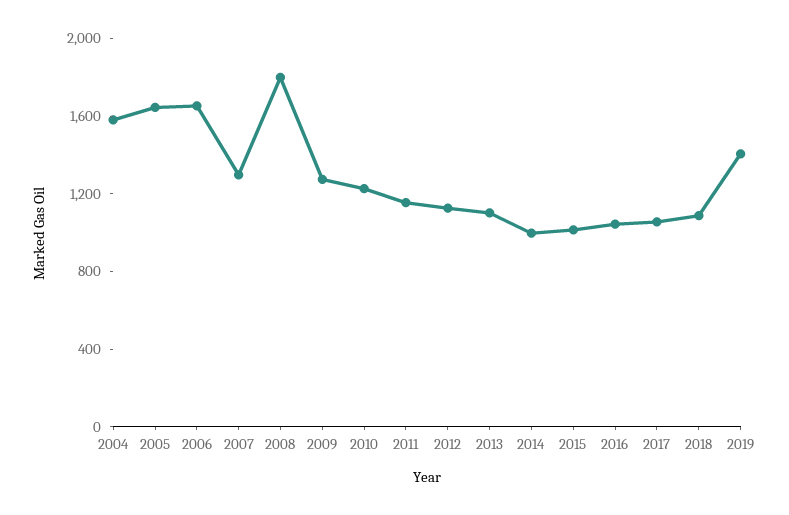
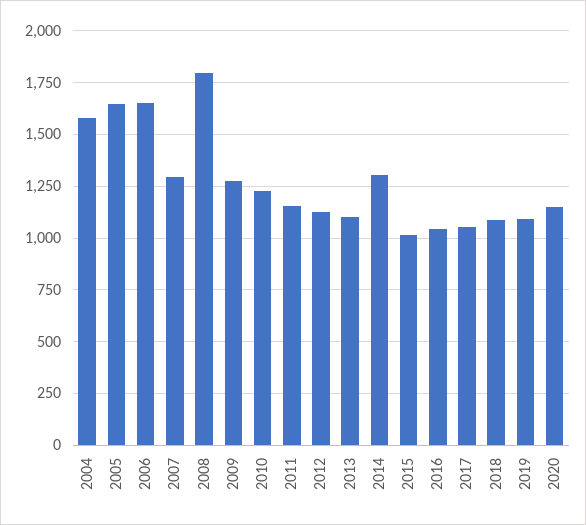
2014: 1000 -> 1300
2019: 1400 -> 1100
2020: none -> 1150

